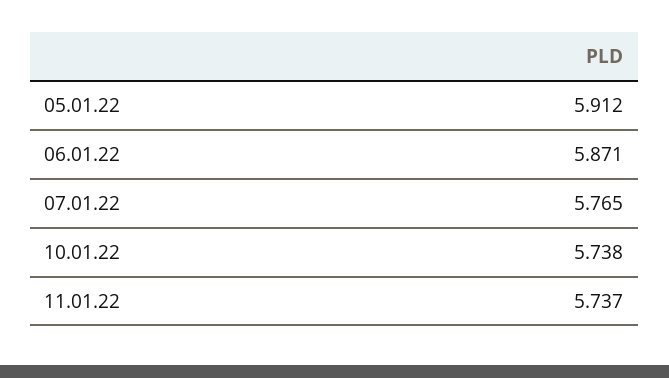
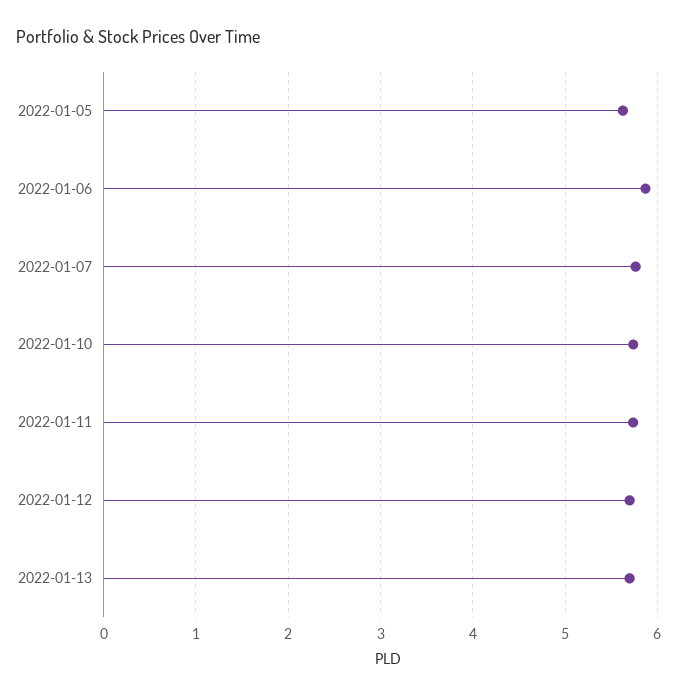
05.01.22: 5.912 -> 5.6
2022-01-12: none -> 5.7
2022-01-13: none -> 5.7

